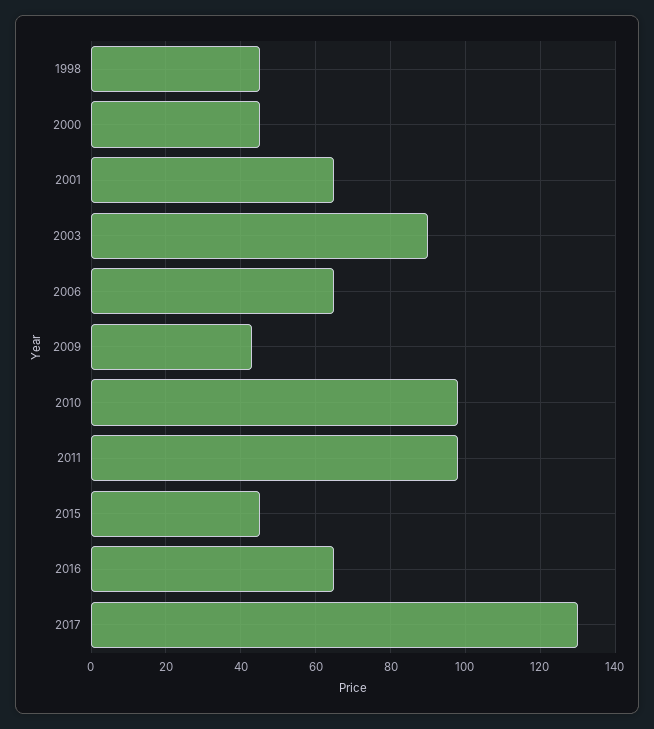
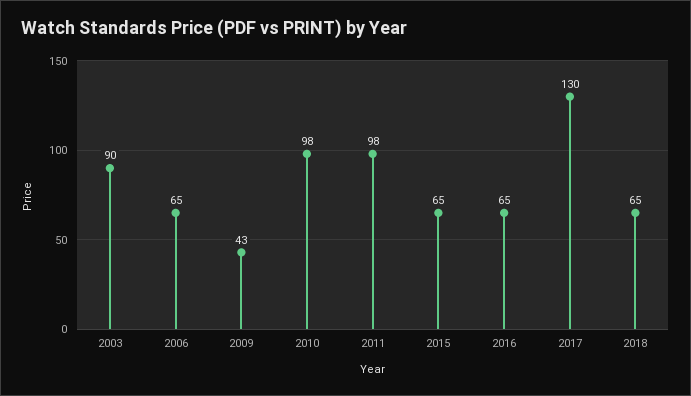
1998: 45 -> none
2000: 45 -> none
2001: 65 -> none
2015: 45 -> 65
2018: none -> 65

